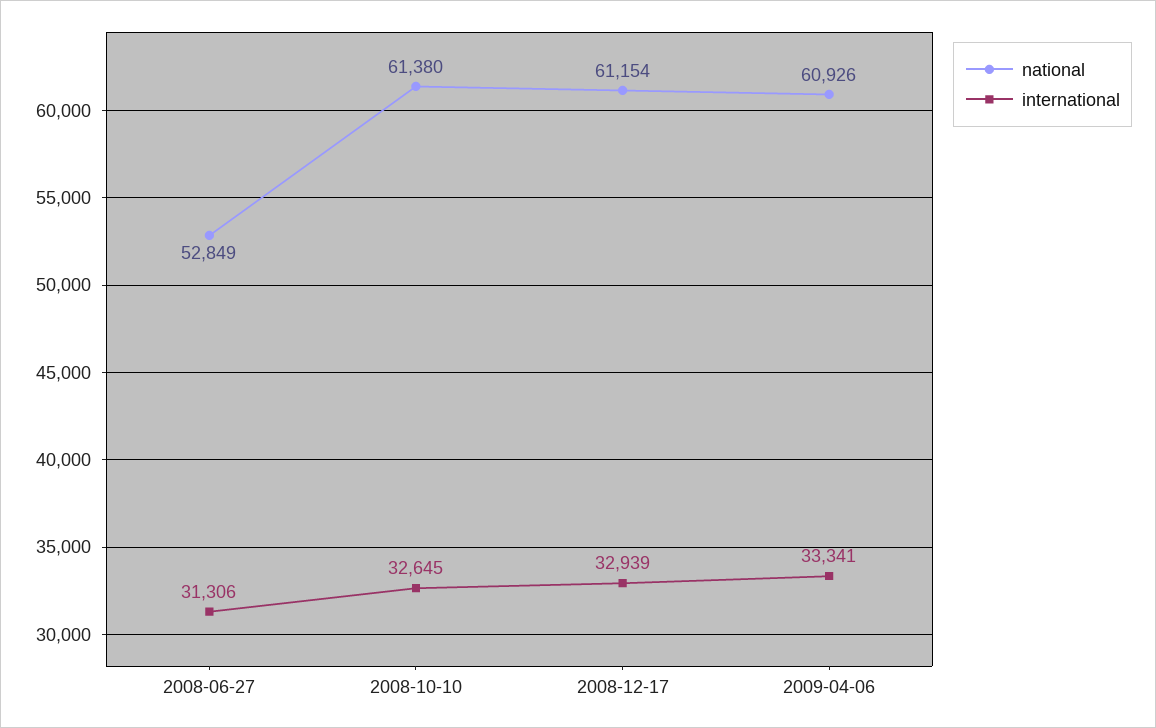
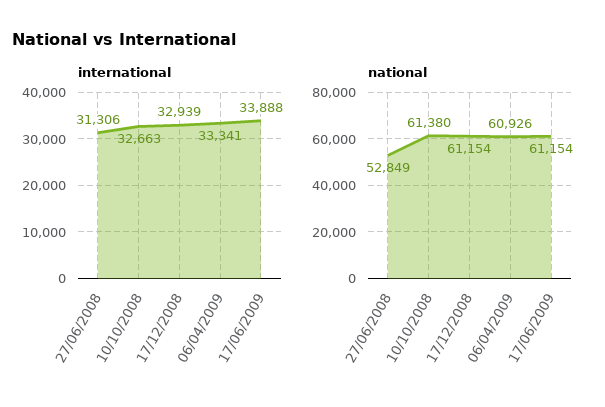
international, 2008-10-10: 32645 -> 32663
international, 17/06/2009: none -> 33888
national, 17/06/2009: none -> 61154

